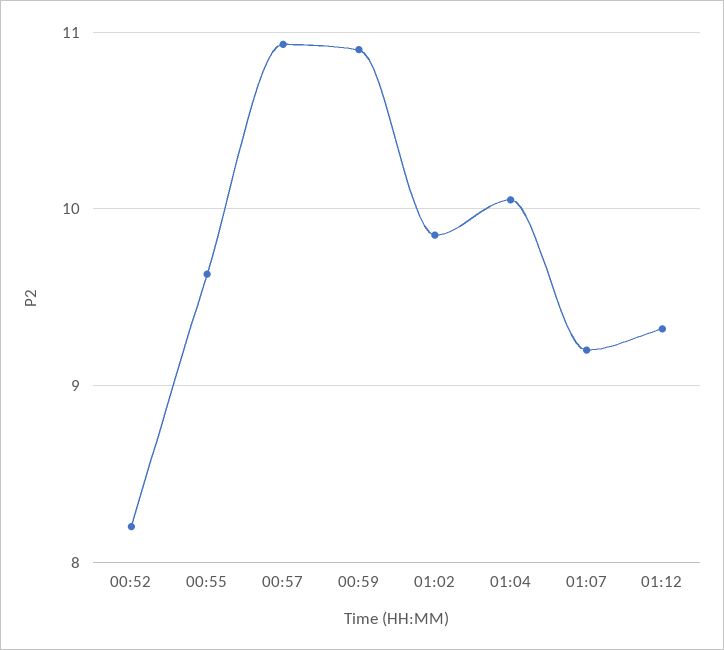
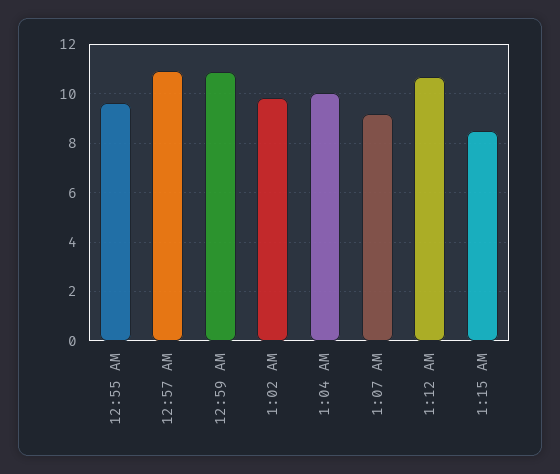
00:52: 8.2 -> none
01:12: 9.3 -> 10.75
1:15 AM: none -> 8.5

